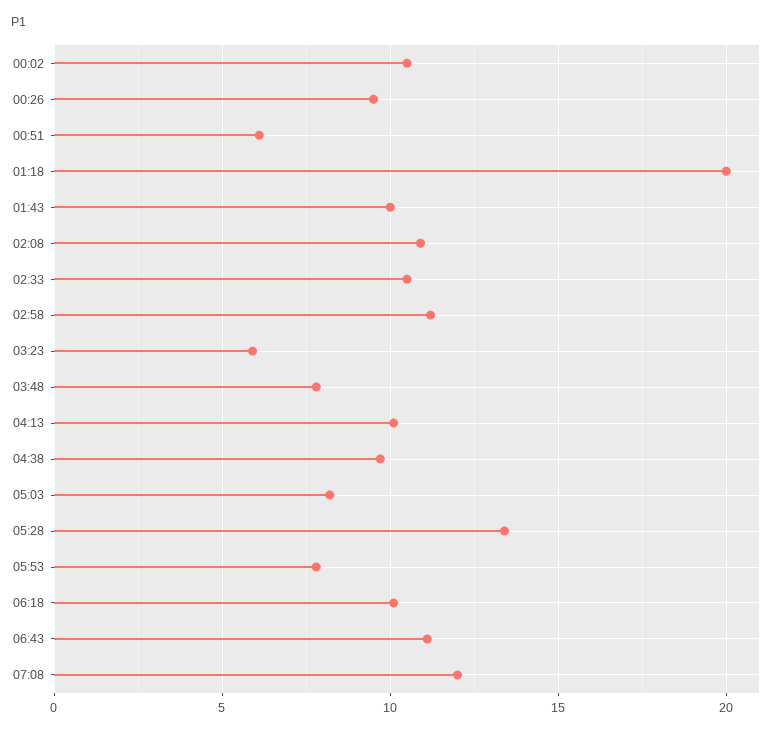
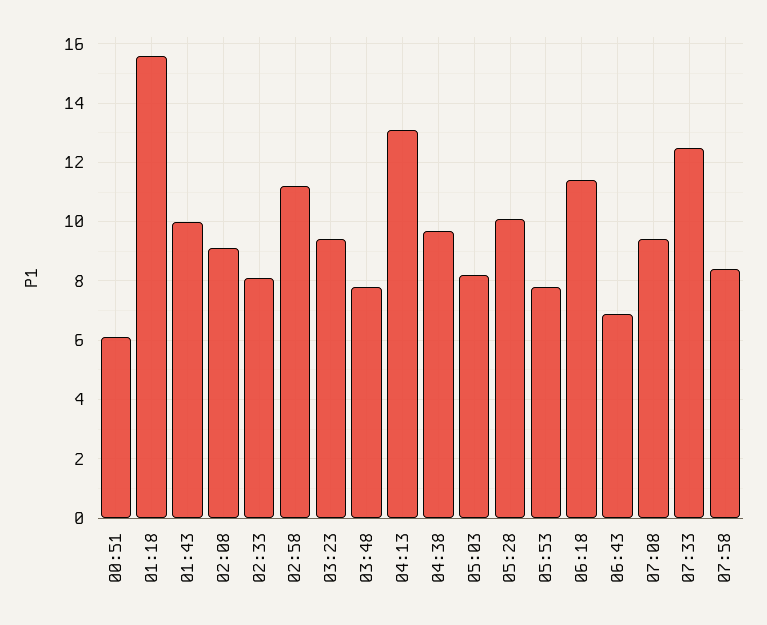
00:02: 10.5 -> none
00:26: 9.5 -> none
01:18: 20 -> 15.5
02:08: 11 -> 9
02:33: 10.5 -> 8
03:23: 6 -> 9.5
04:13: 10 -> 13
05:28: 13.5 -> 10
06:18: 10 -> 11.5
06:43: 11 -> 7
07:08: 12 -> 9.5
07:33: none -> 12.5
07:58: none -> 8.5

